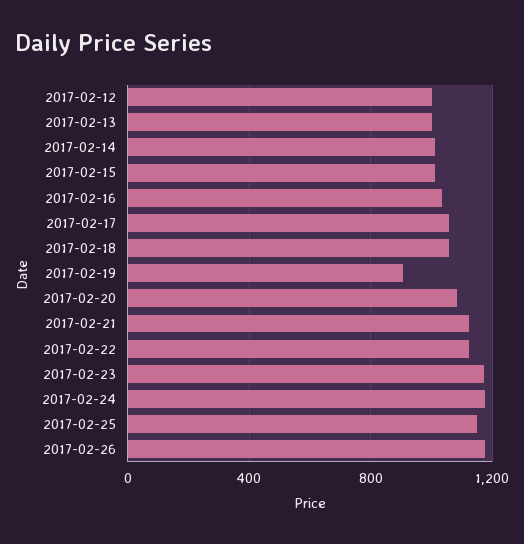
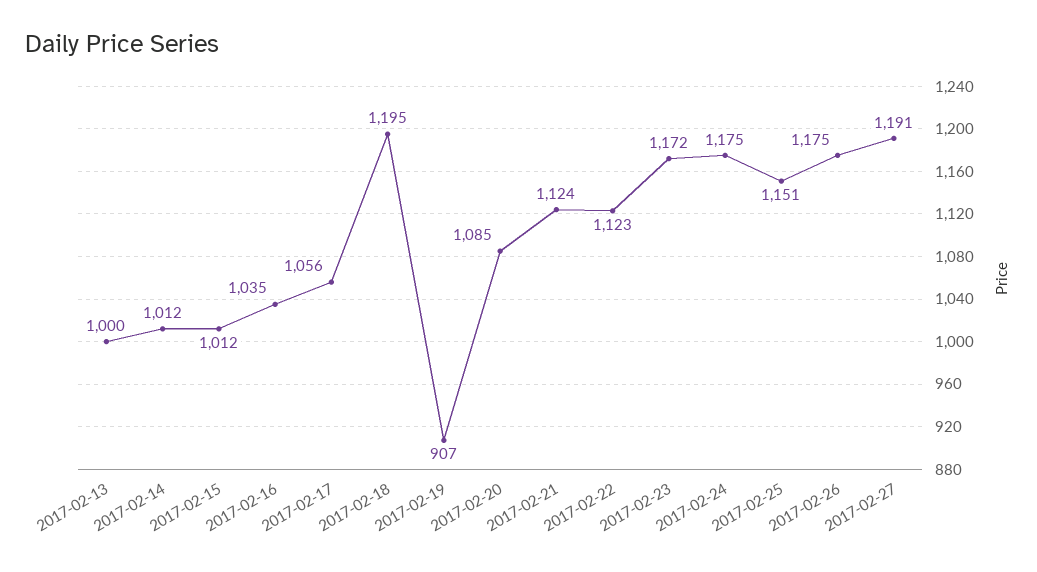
2017-02-12: 1000 -> none
2017-02-18: 1050 -> 1195
2017-02-27: none -> 1191

